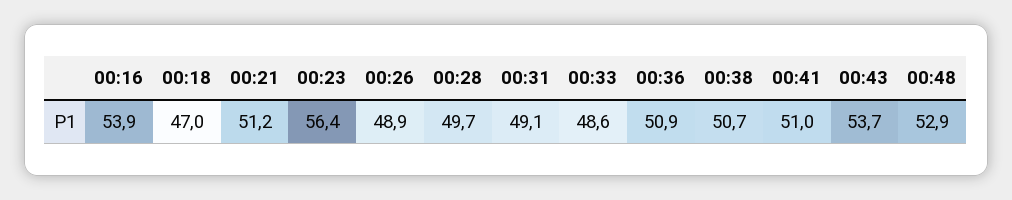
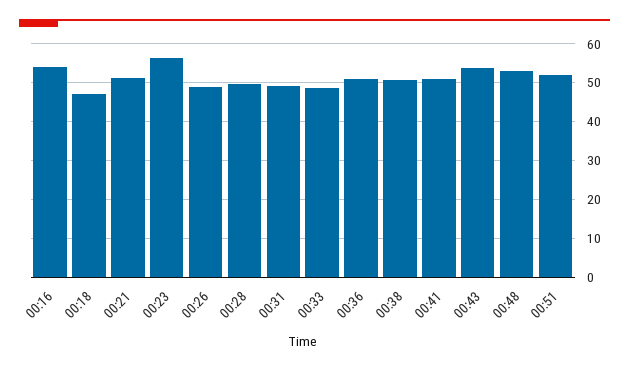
00:51: none -> 52

